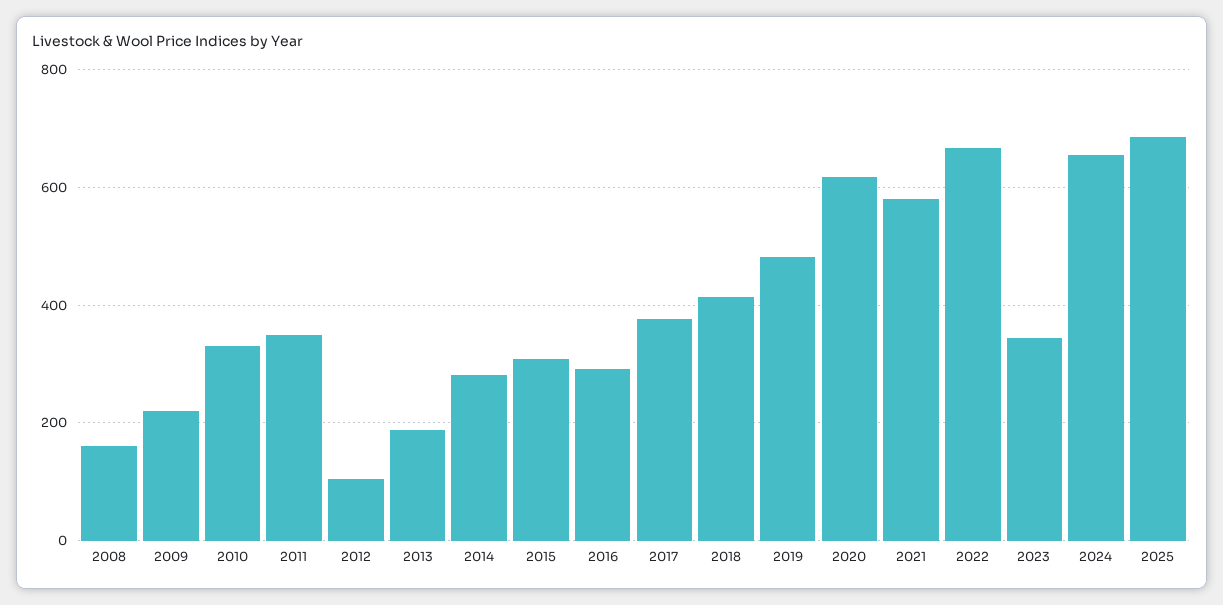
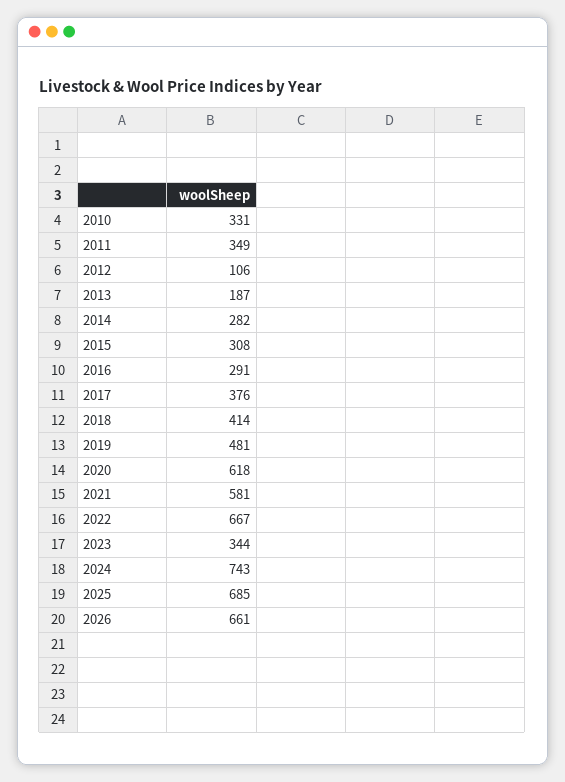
2008: 160 -> none
2009: 220 -> none
2024: 660 -> 743
2026: none -> 661

